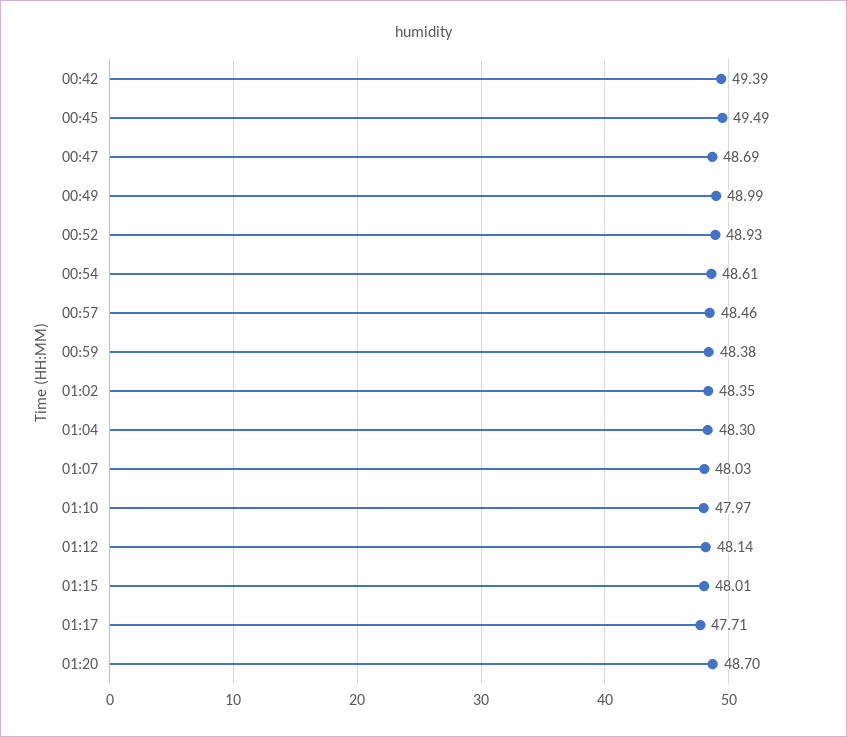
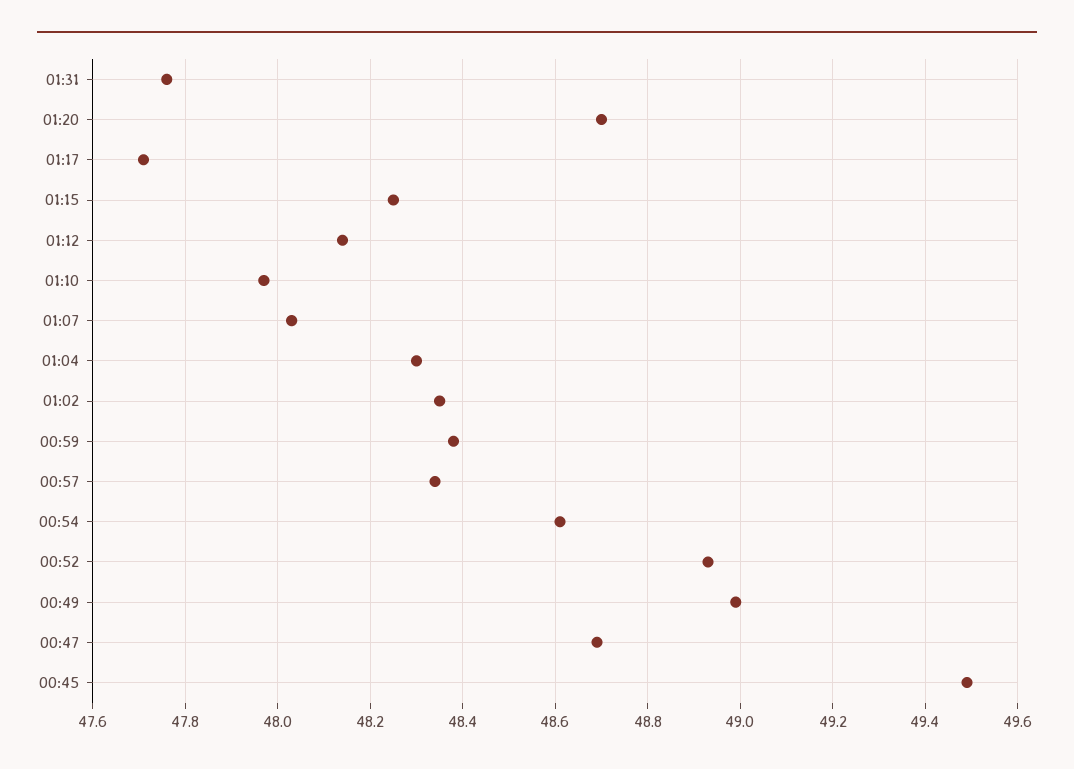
00:42: 49.39 -> none
00:57: 48.46 -> 48.35
01:15: 48.01 -> 48.25
01:31: none -> 47.75

